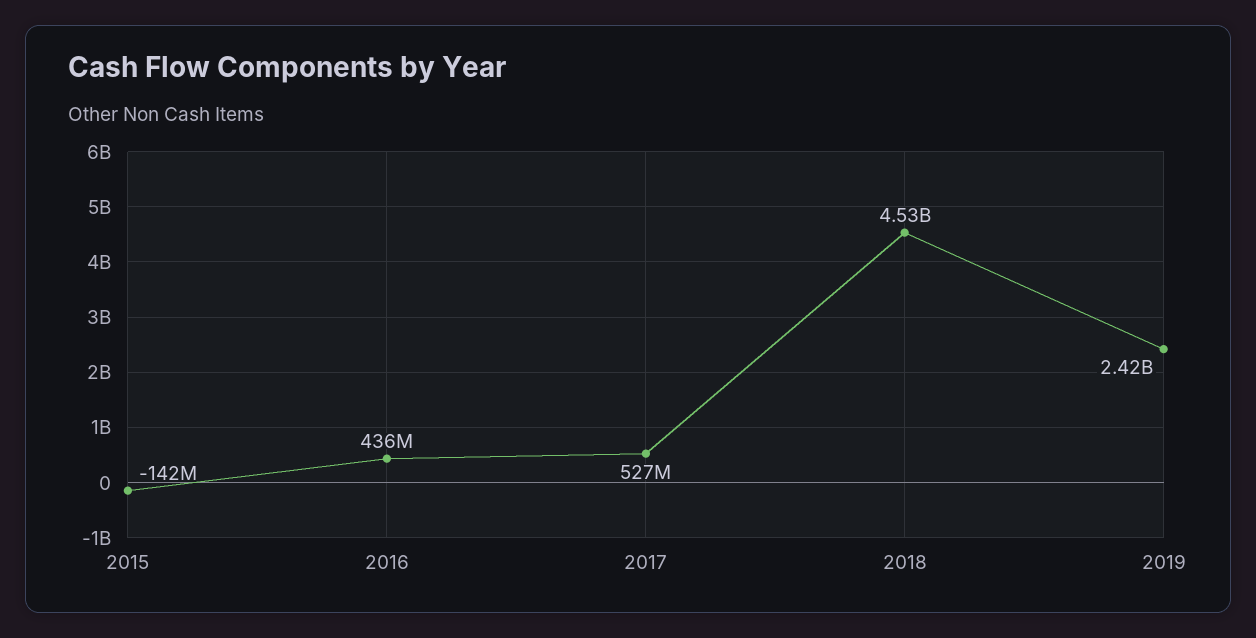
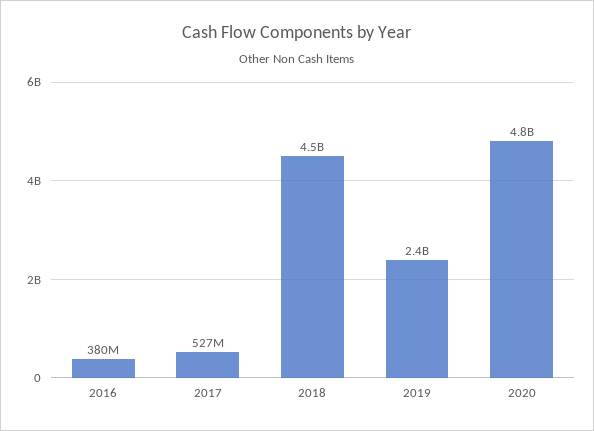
2015: -142000000 -> none
2016: 436000000 -> 380000000
2020: none -> 4800000000

